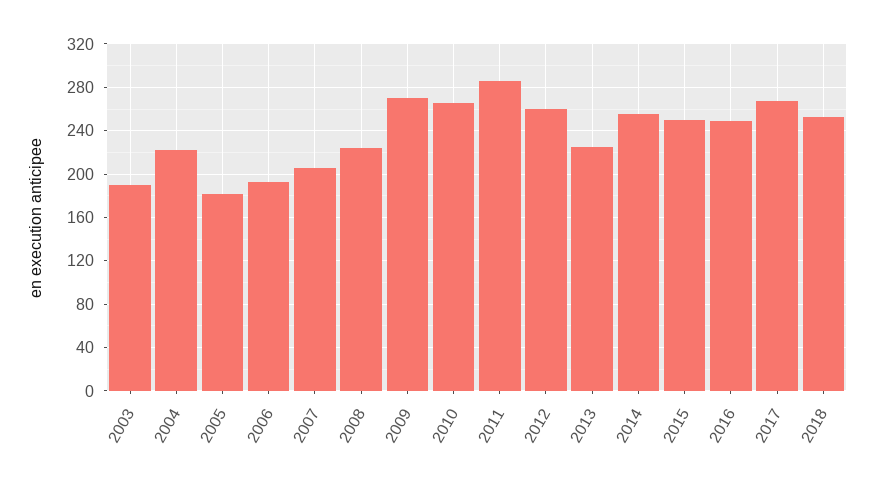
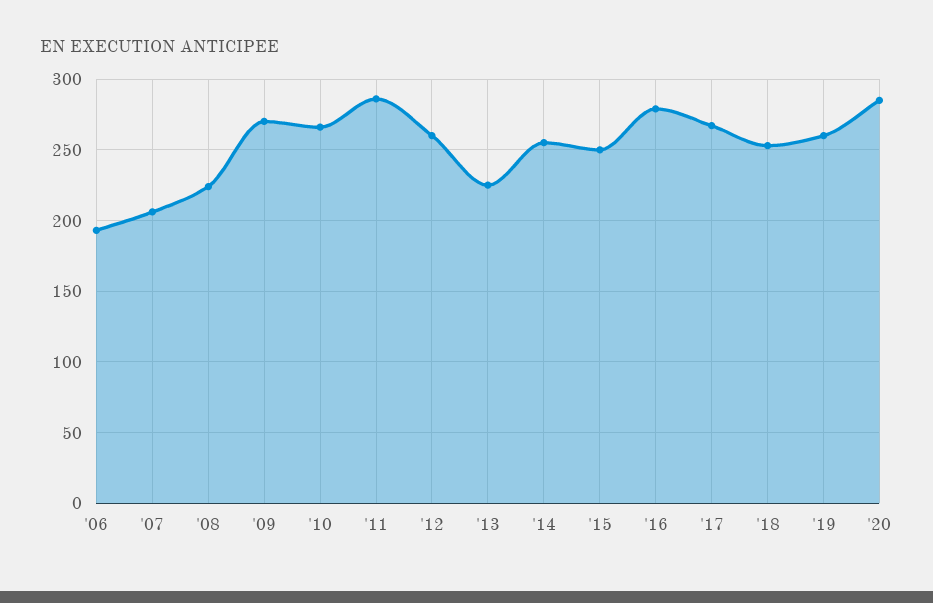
2003: 190 -> none
2004: 220 -> none
2005: 180 -> none
2016: 250 -> 280
'19: none -> 260
'20: none -> 285

